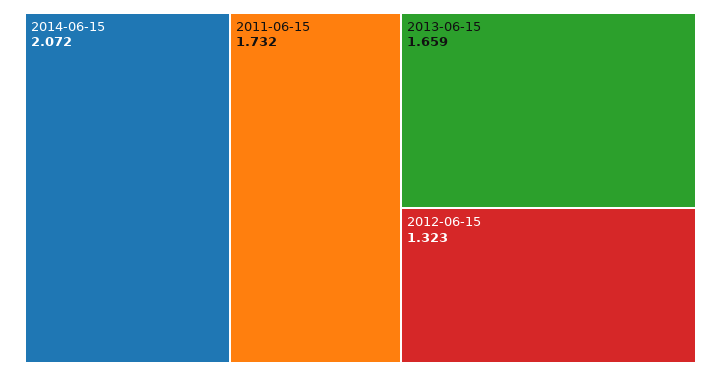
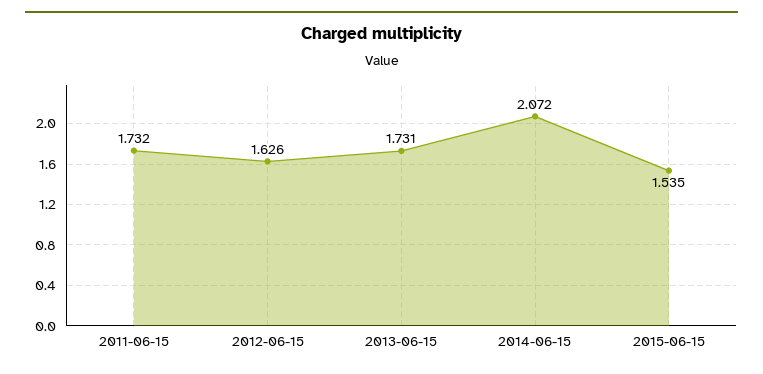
2013-06-15: 1.659 -> 1.731
2012-06-15: 1.323 -> 1.626
2015-06-15: none -> 1.535

